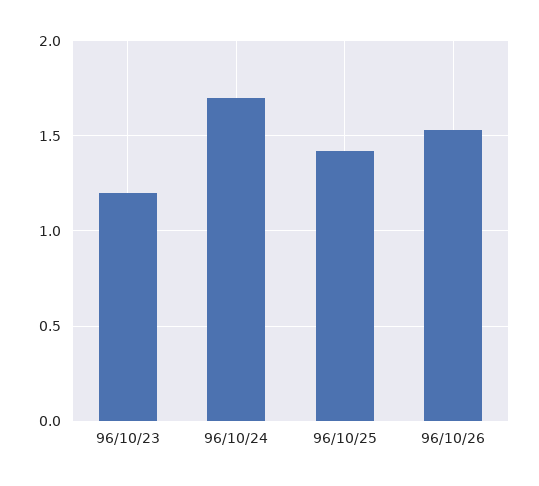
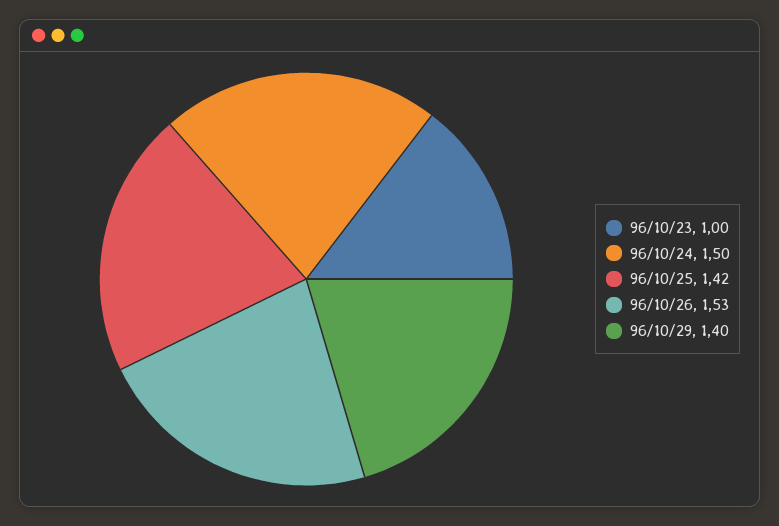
96/10/23: 1.2 -> 1
96/10/24: 1.7 -> 1.5
96/10/29: none -> 1.4

